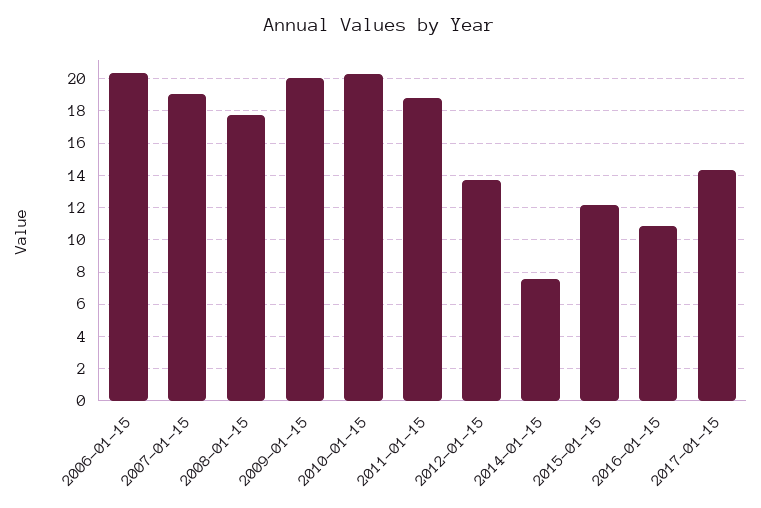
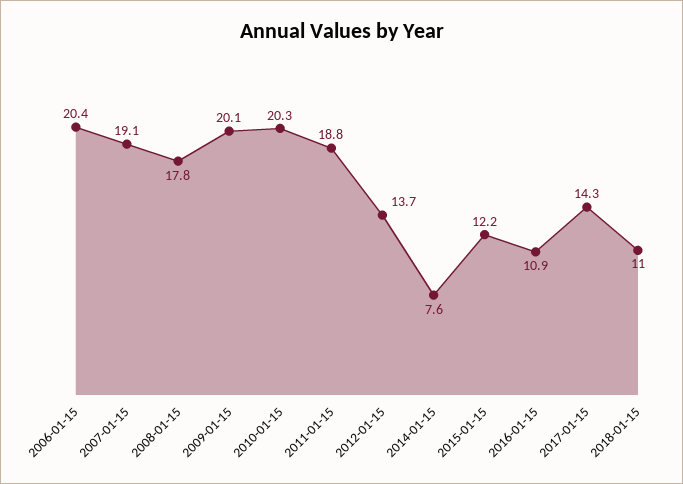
2018-01-15: none -> 11

